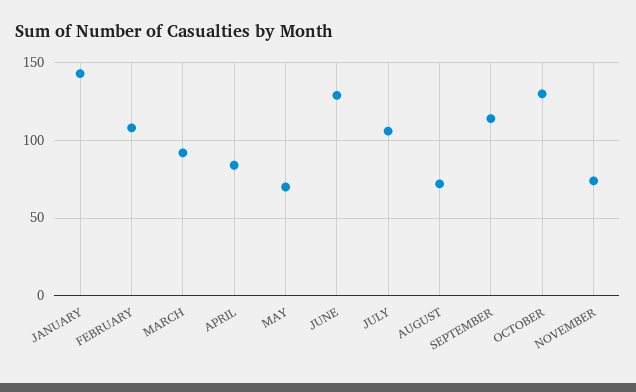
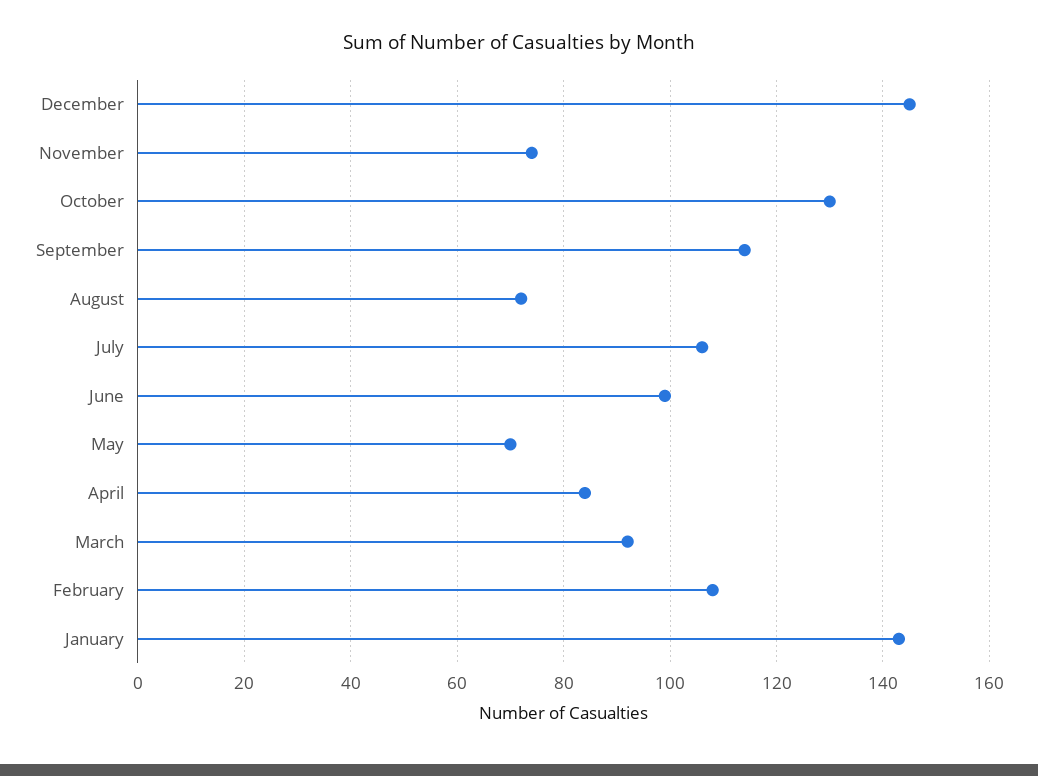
JUNE: 130 -> 100
December: none -> 145

